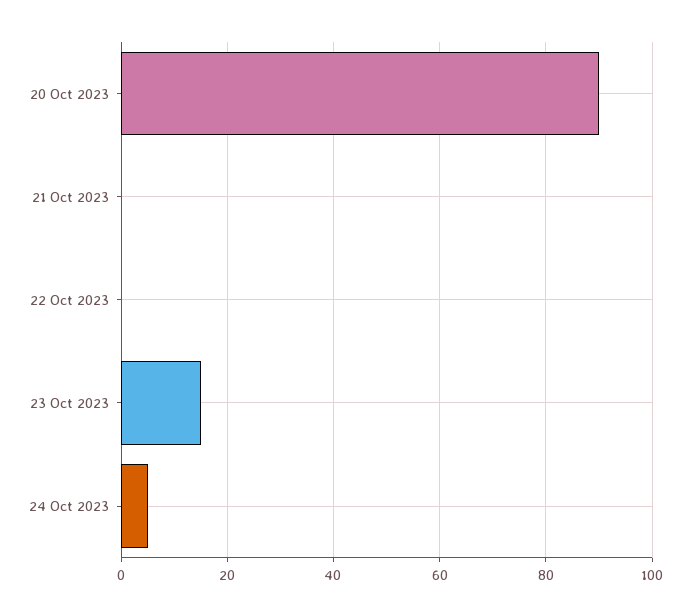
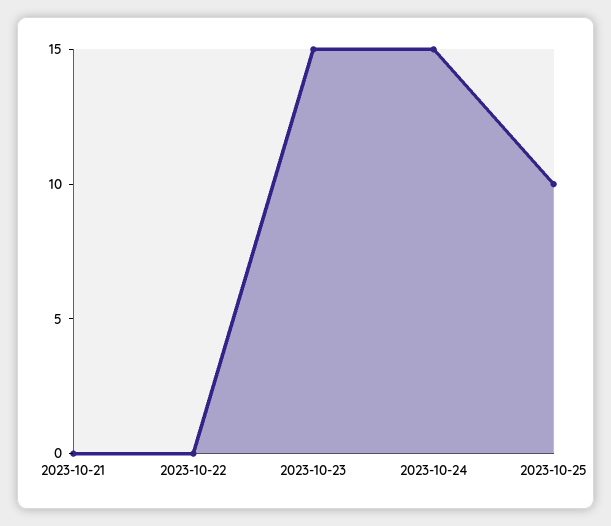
20 Oct 2023: 90 -> none
24 Oct 2023: 5 -> 15
2023-10-25: none -> 10

